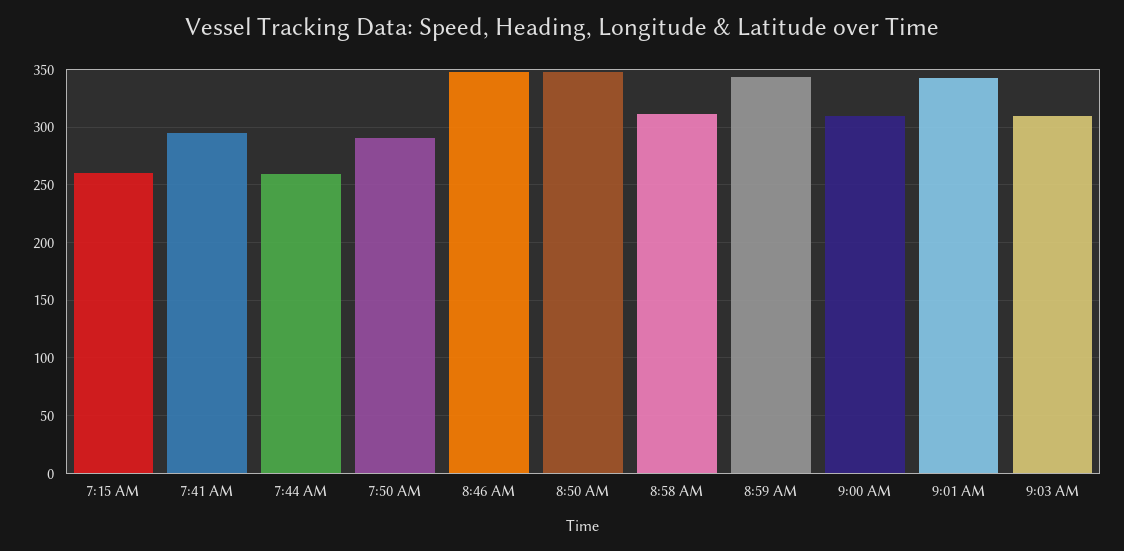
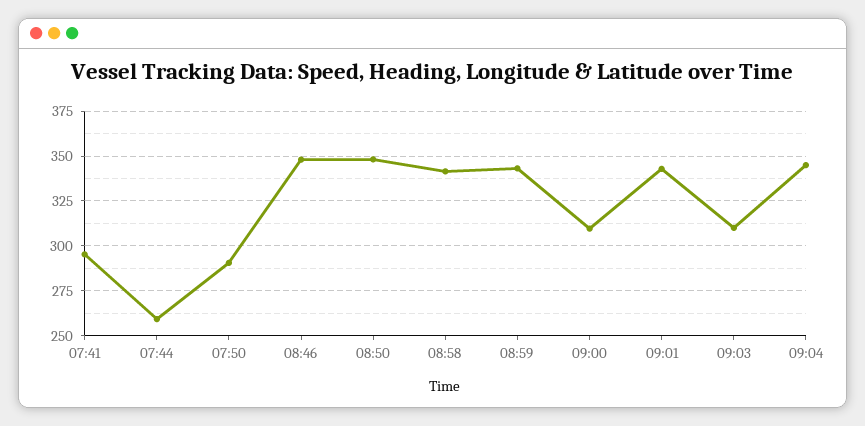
7:15 AM: 260 -> none
8:58 AM: 310 -> 340
09:04: none -> 345

